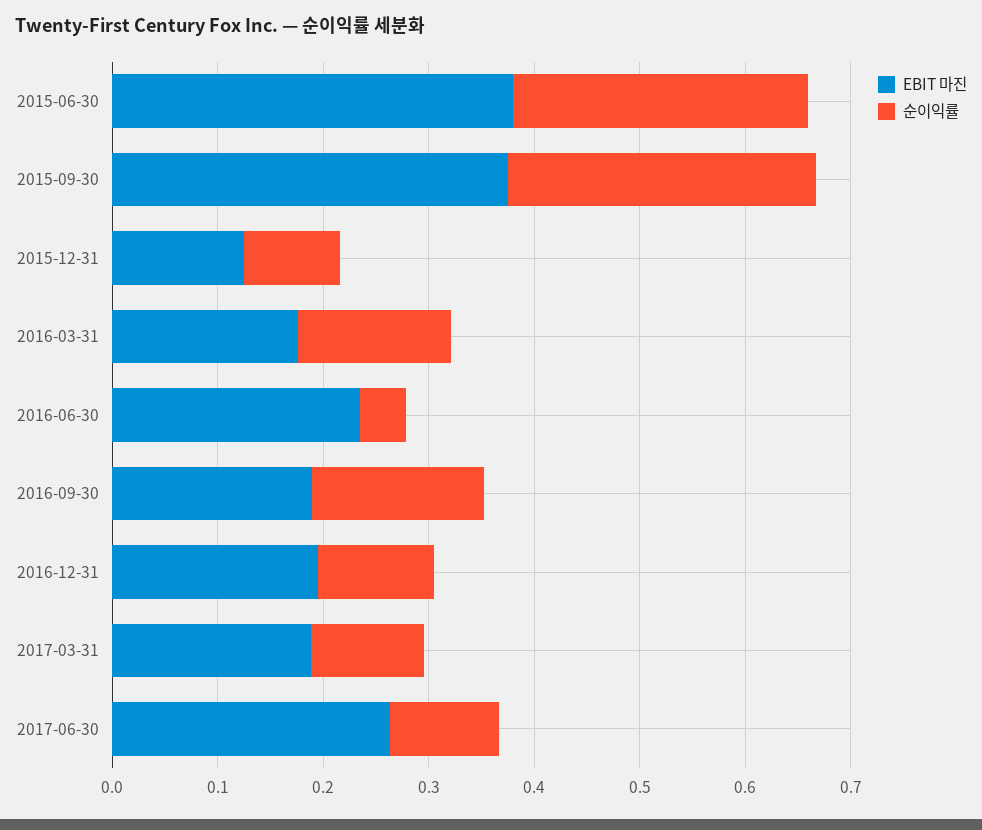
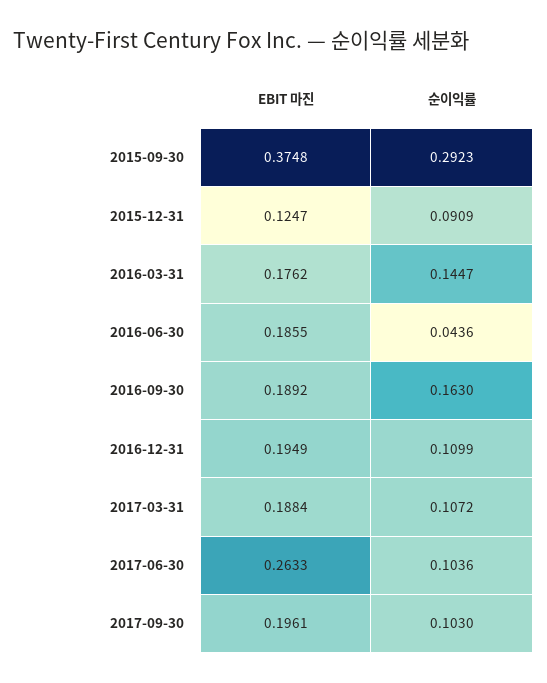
EBIT 마진, 2015-06-30: 0.38 -> none
순이익률, 2015-06-30: 0.28 -> none
EBIT 마진, 2016-06-30: 0.24 -> 0.1855
EBIT 마진, 2017-09-30: none -> 0.1961
순이익률, 2017-09-30: none -> 0.103

